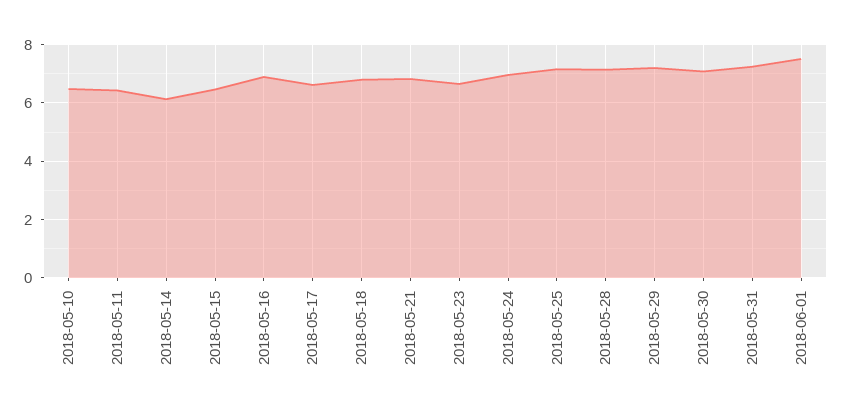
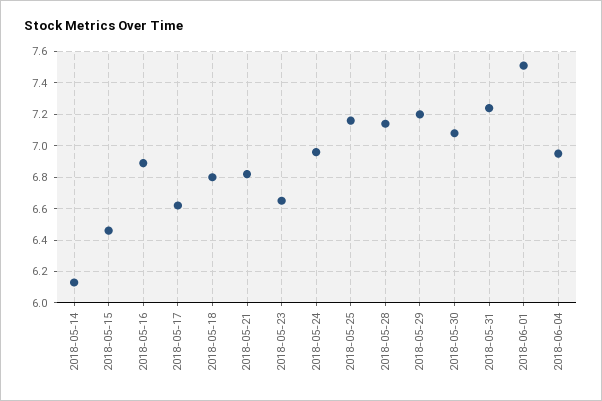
2018-05-10: 6.5 -> none
2018-05-11: 6.5 -> none
2018-06-04: none -> 6.95

